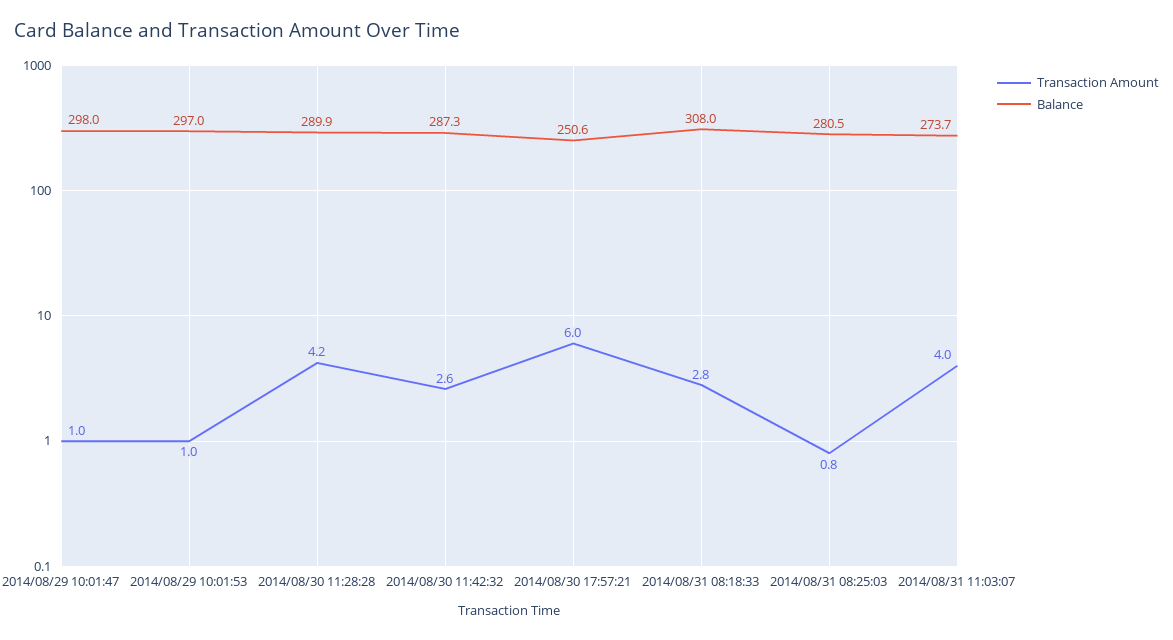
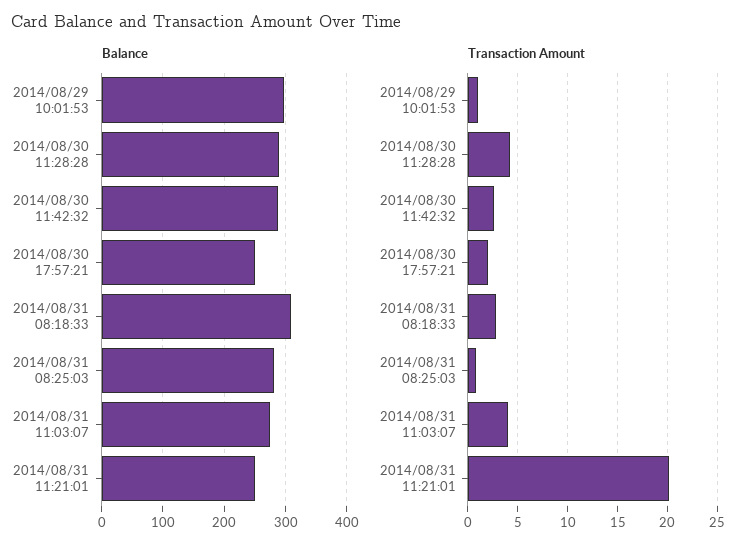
Transaction Amount, 2014/08/29 10:01:47: 1 -> none
Balance, 2014/08/29 10:01:47: 298 -> none
Transaction Amount, 2014/08/30 17:57:21: 6 -> 2
Balance, 2014/08/31 11:21:01: none -> 250
Transaction Amount, 2014/08/31 11:21:01: none -> 20

